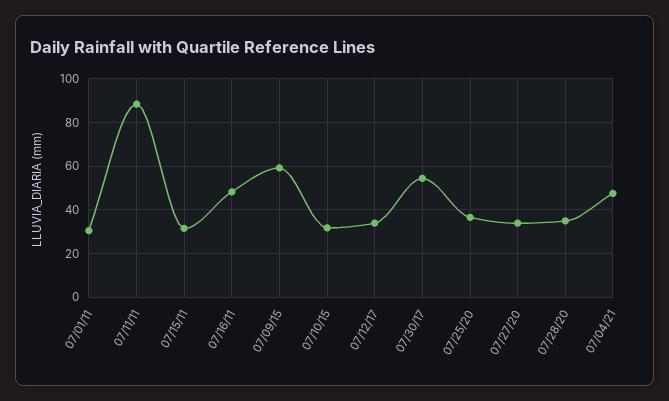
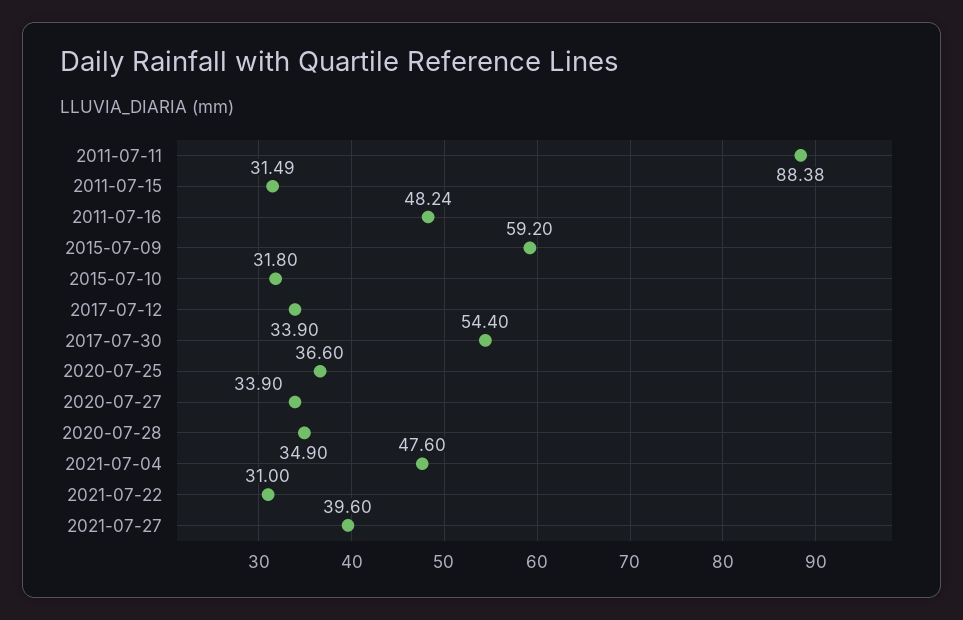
07/01/11: 30 -> none
2021-07-22: none -> 31
2021-07-27: none -> 39.6

